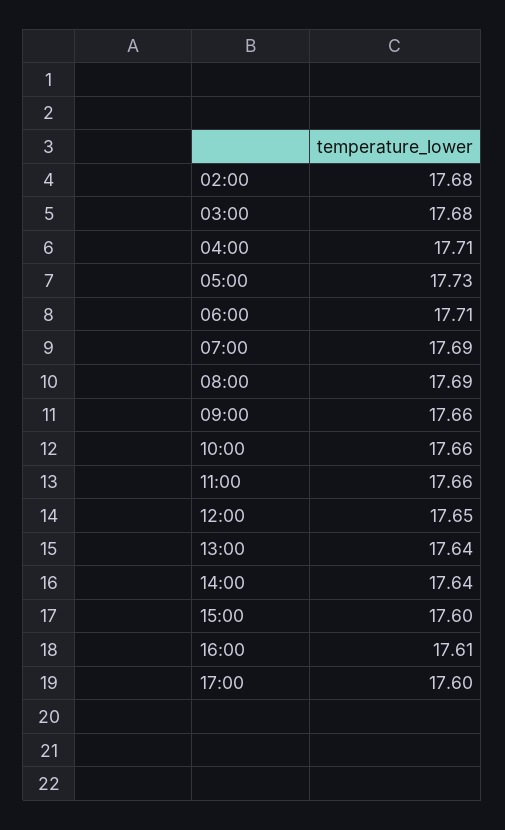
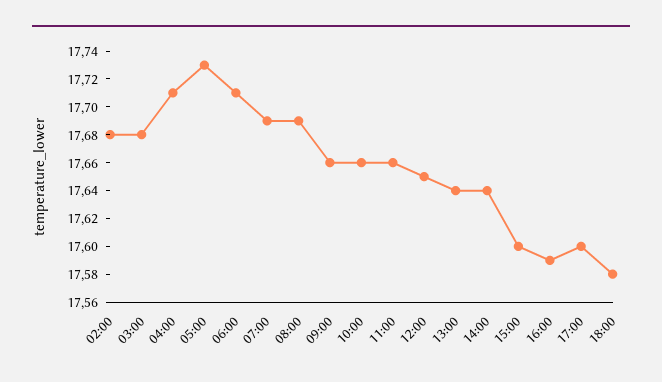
16:00: 17.61 -> 17.59
18:00: none -> 17.58

